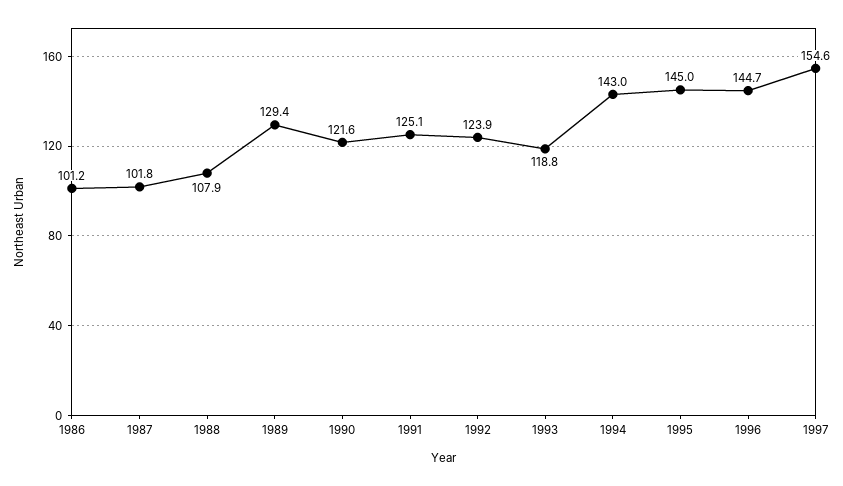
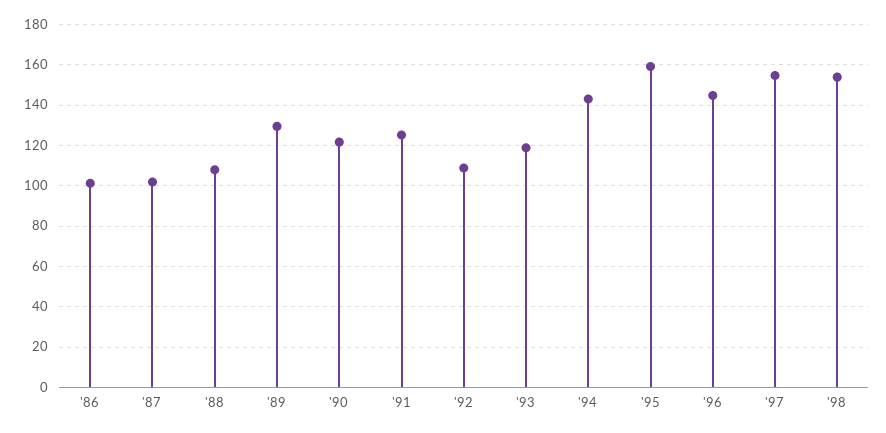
1992: 123.9 -> 110
1995: 145 -> 160
'98: none -> 155

